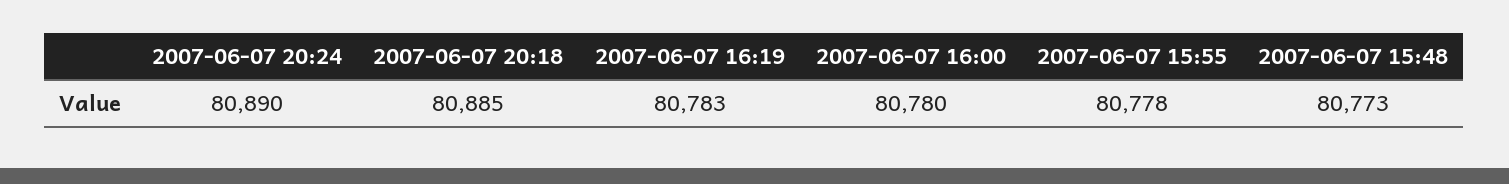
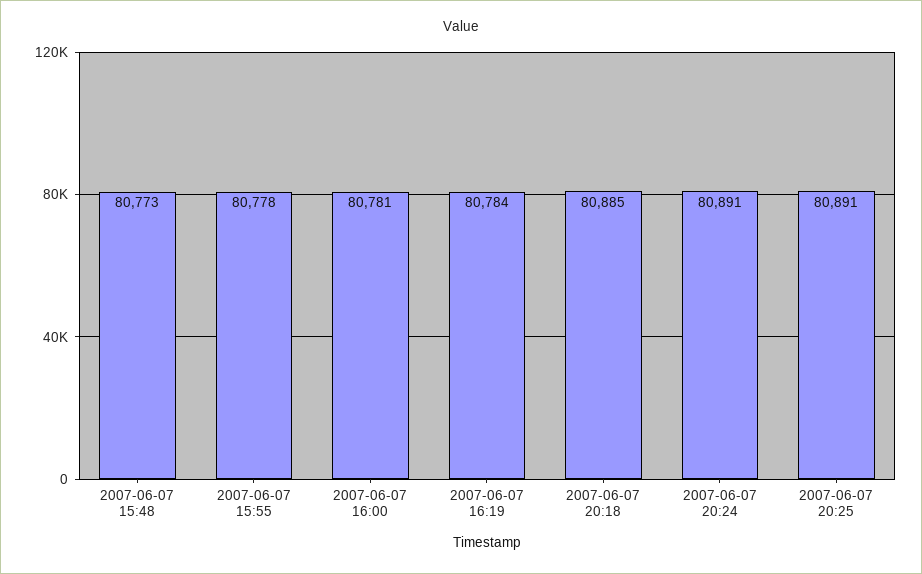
2007-06-07 20:24: 80890 -> 80891
2007-06-07 16:19: 80783 -> 80784
2007-06-07 16:00: 80780 -> 80781
2007-06-07 20:25: none -> 80891

